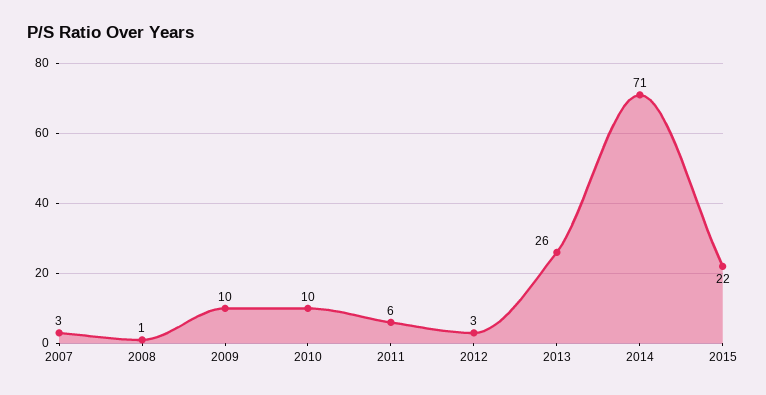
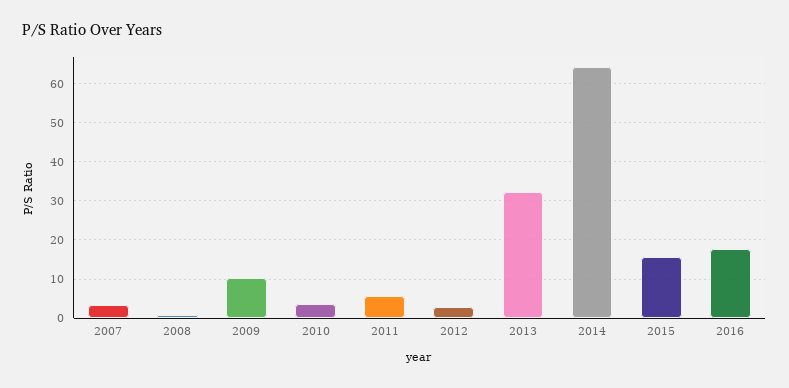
2010: 10 -> 4
2013: 26 -> 32
2014: 71 -> 64
2015: 22 -> 16
2016: none -> 18

